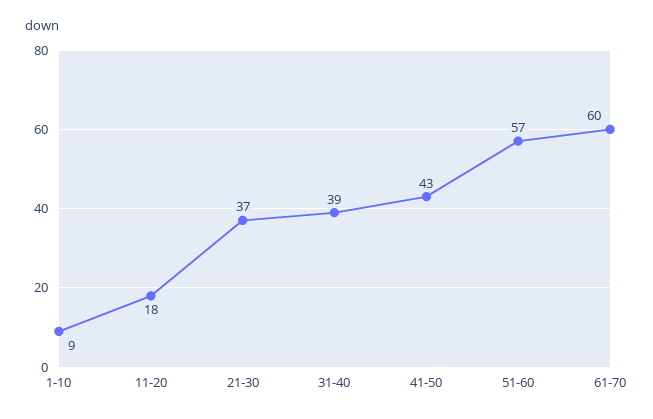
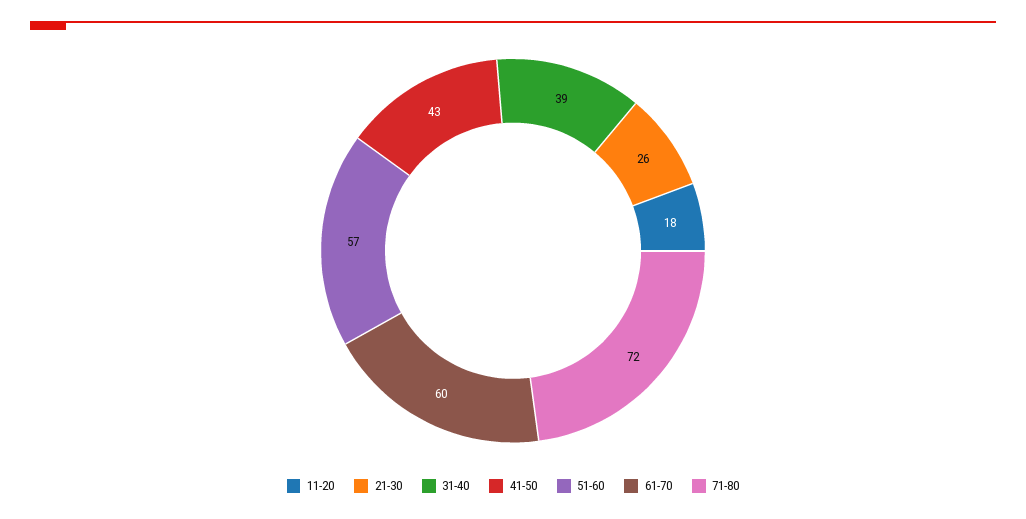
1-10: 9 -> none
21-30: 37 -> 26
71-80: none -> 72

